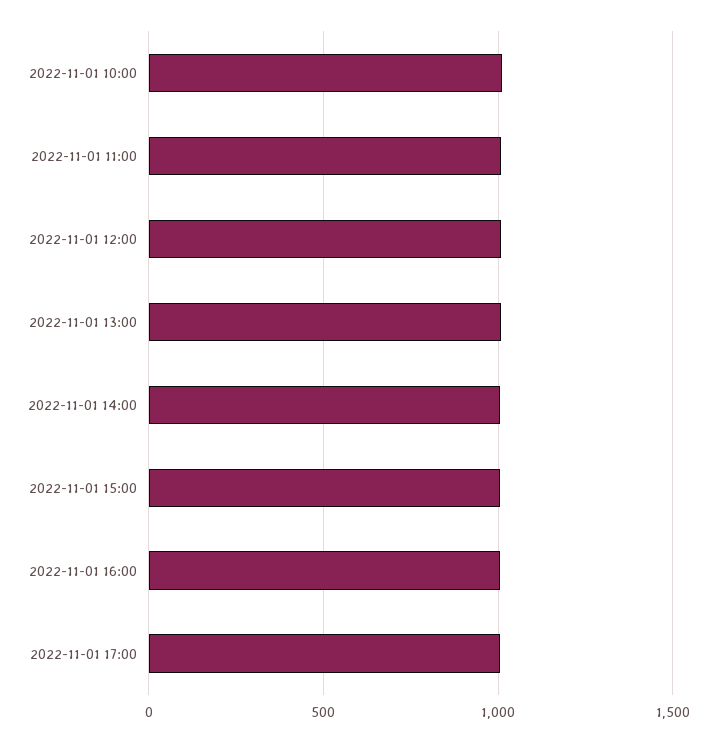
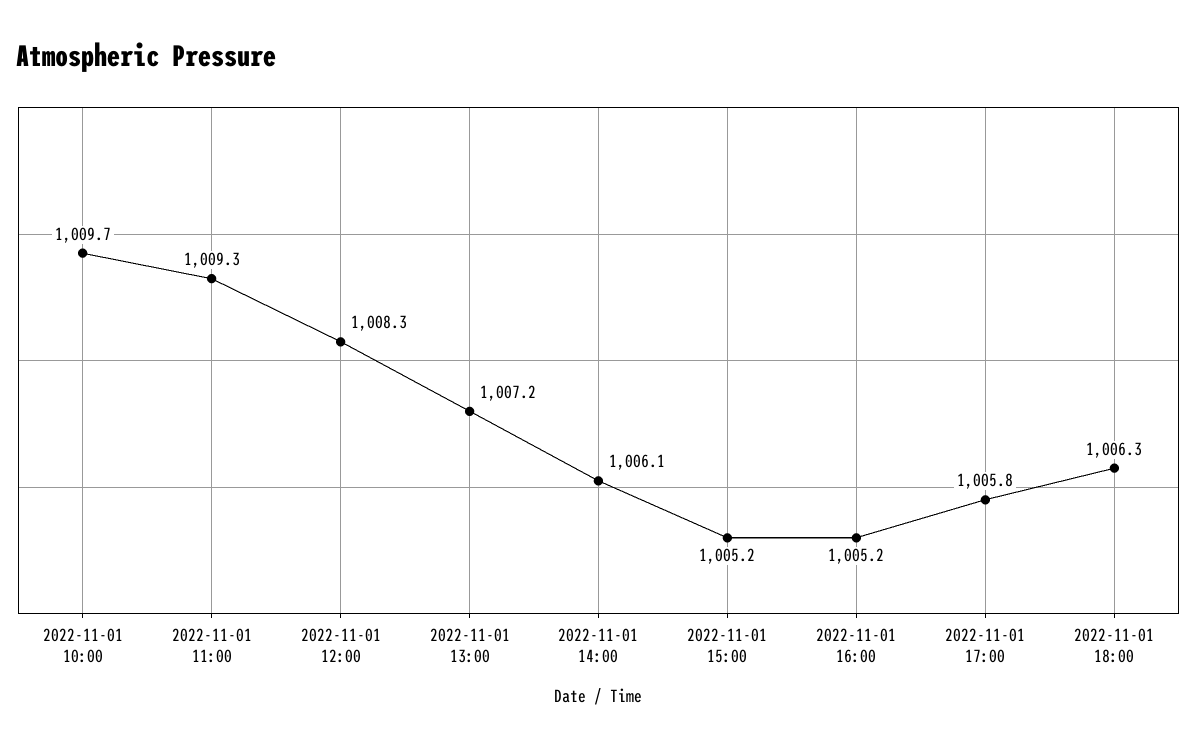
2022-11-01 18:00: none -> 1006.3

